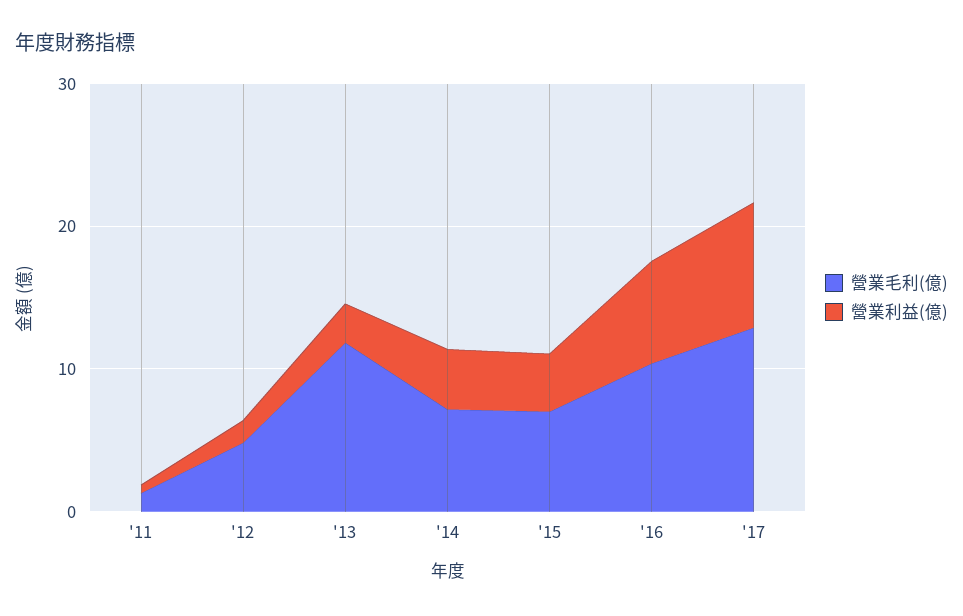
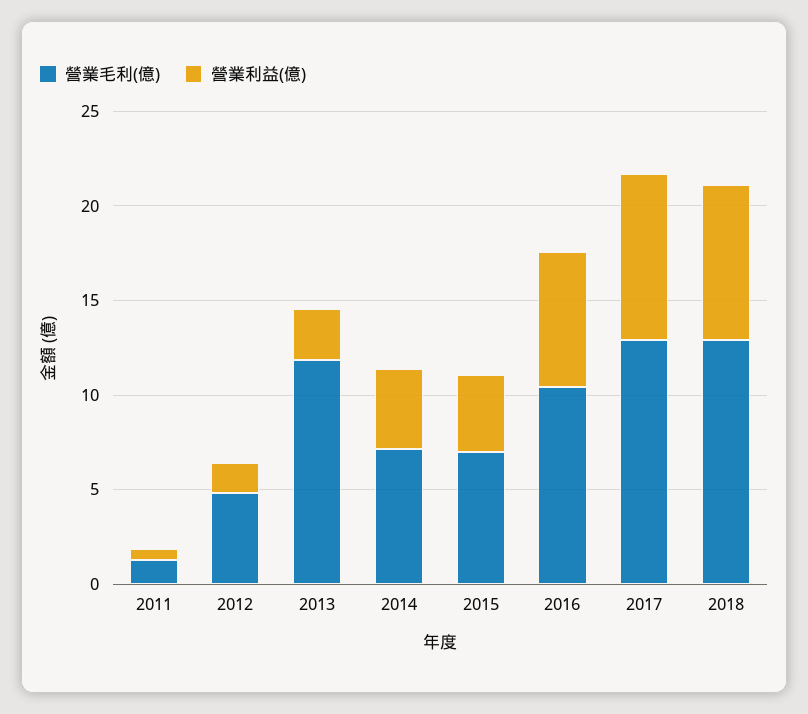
營業毛利(億), 2018: none -> 13
營業利益(億), 2018: none -> 8

